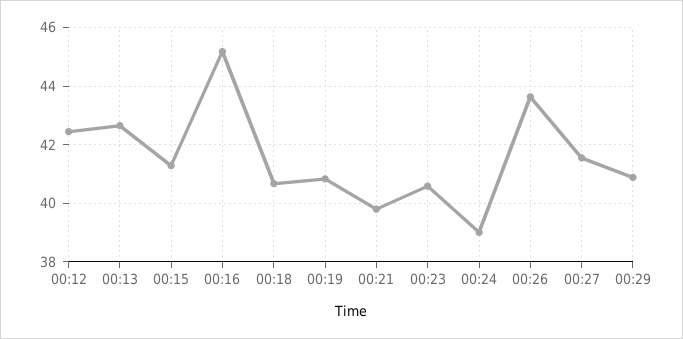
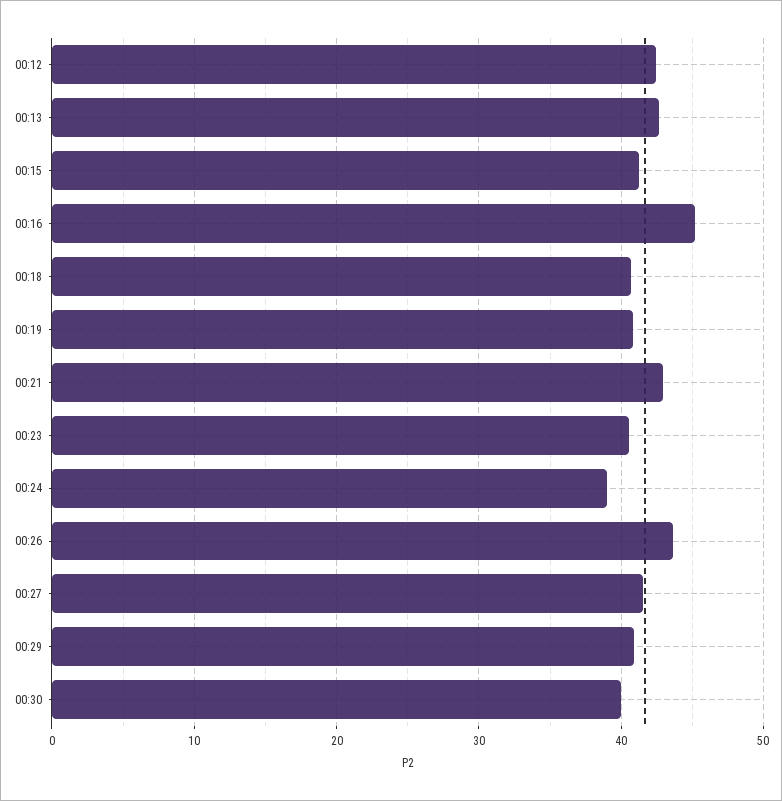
00:21: 39.75 -> 43
00:30: none -> 40

